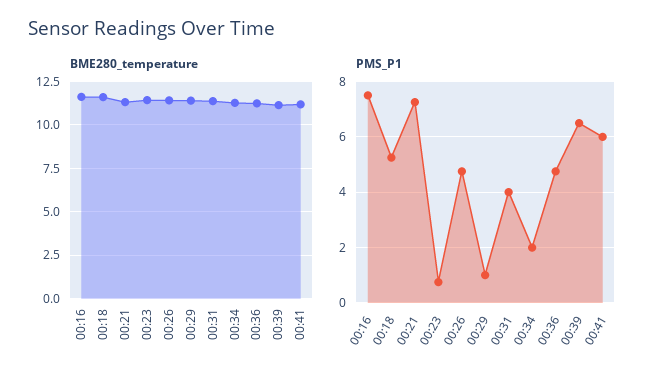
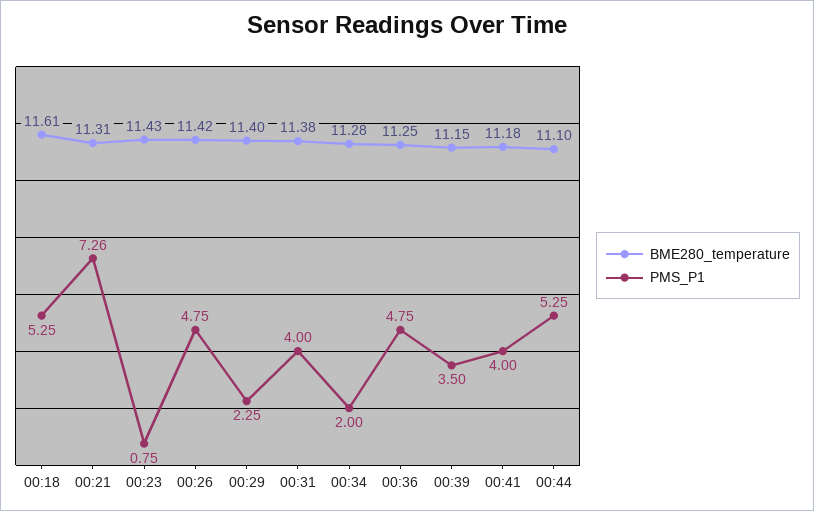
BME280_temperature, 00:16: 11.5 -> none
PMS_P1, 00:16: 7.5 -> none
PMS_P1, 00:29: 1 -> 2.25
PMS_P1, 00:39: 6.5 -> 3.5
PMS_P1, 00:41: 6 -> 4
BME280_temperature, 00:44: none -> 11.1
PMS_P1, 00:44: none -> 5.25

